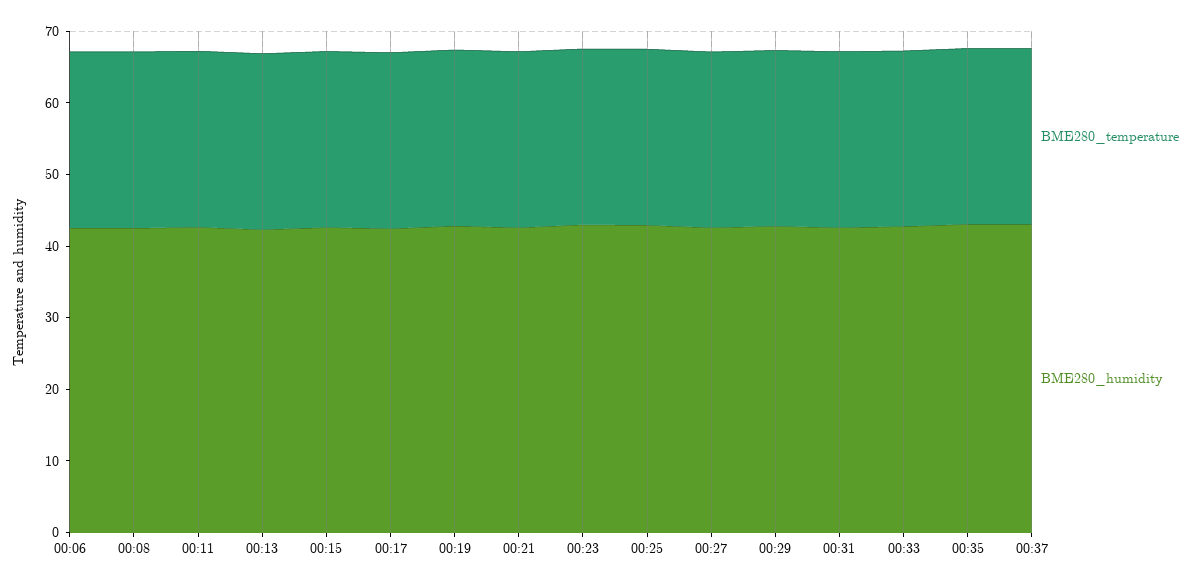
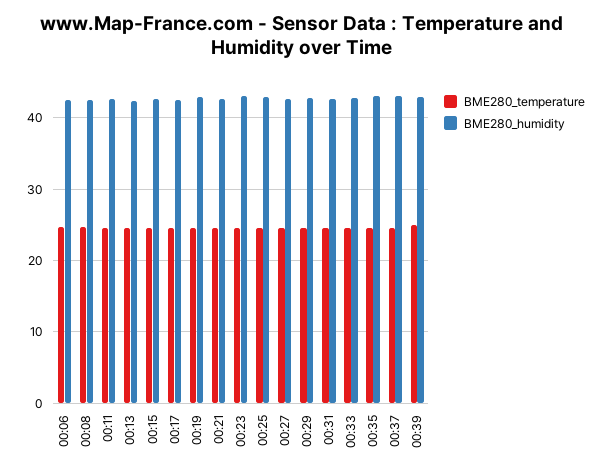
BME280_temperature, 00:39: none -> 25
BME280_humidity, 00:39: none -> 43

